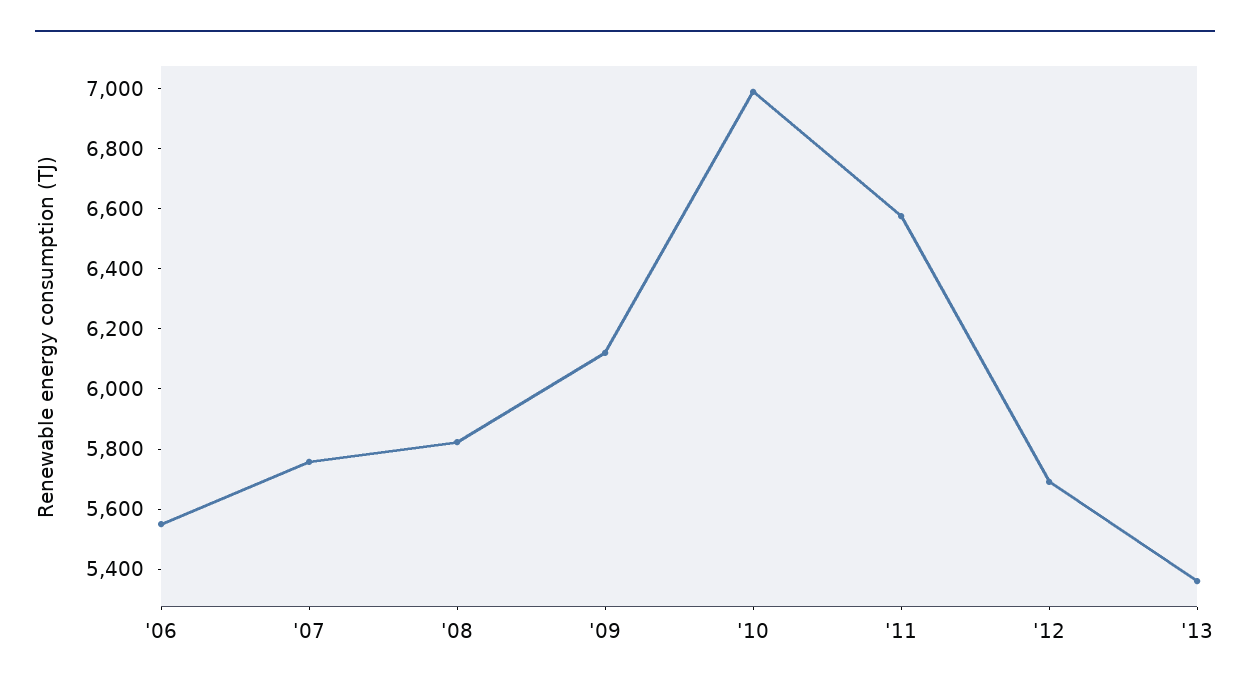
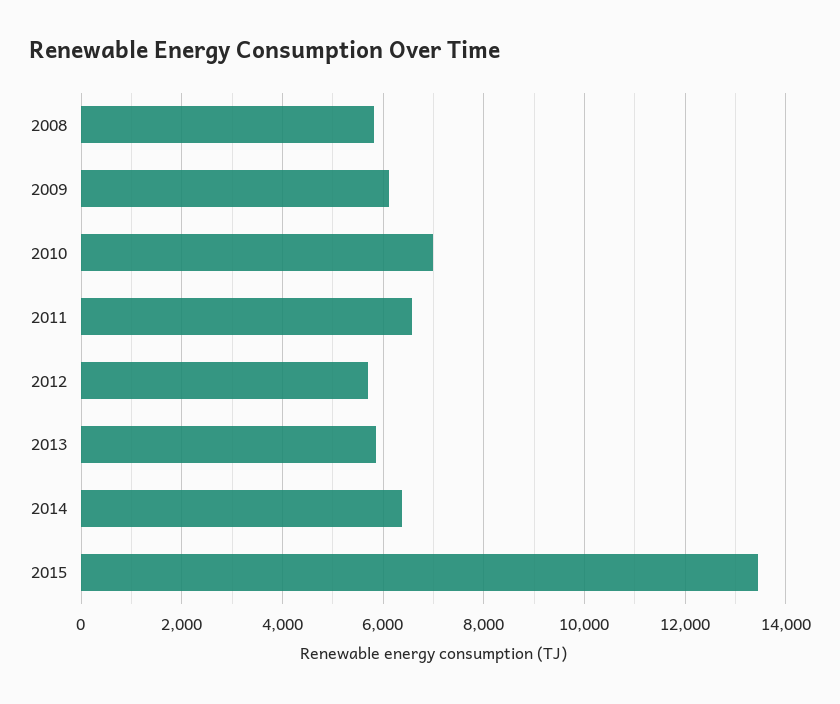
'06: 5550 -> none
'07: 5750 -> none
'13: 5350 -> 5800
2014: none -> 6400
2015: none -> 13400

